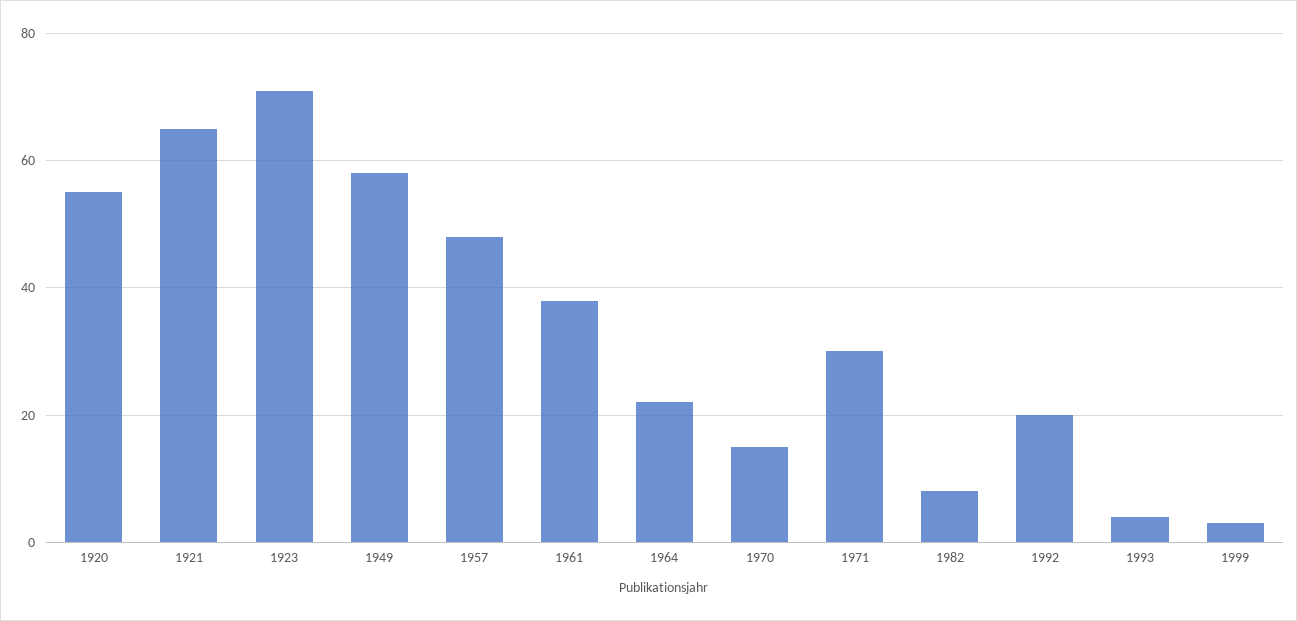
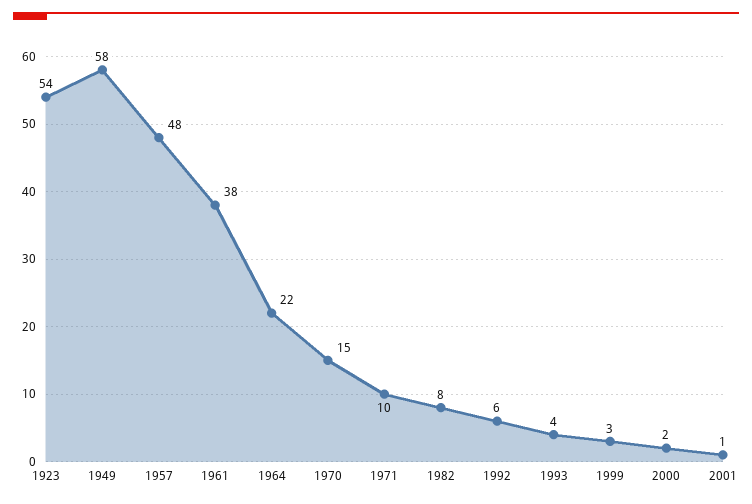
1920: 55 -> none
1921: 65 -> none
1923: 70 -> 54
1971: 30 -> 10
1992: 20 -> 6
2000: none -> 2
2001: none -> 1

